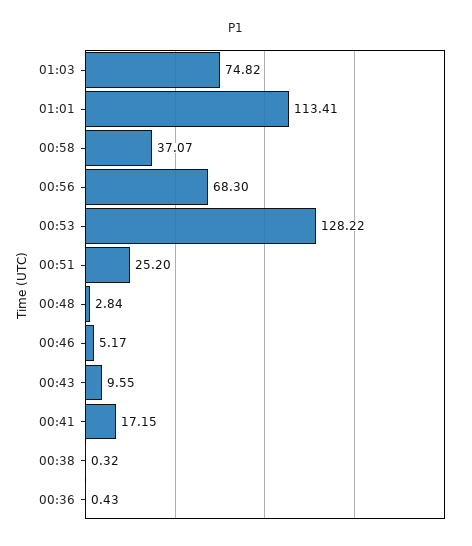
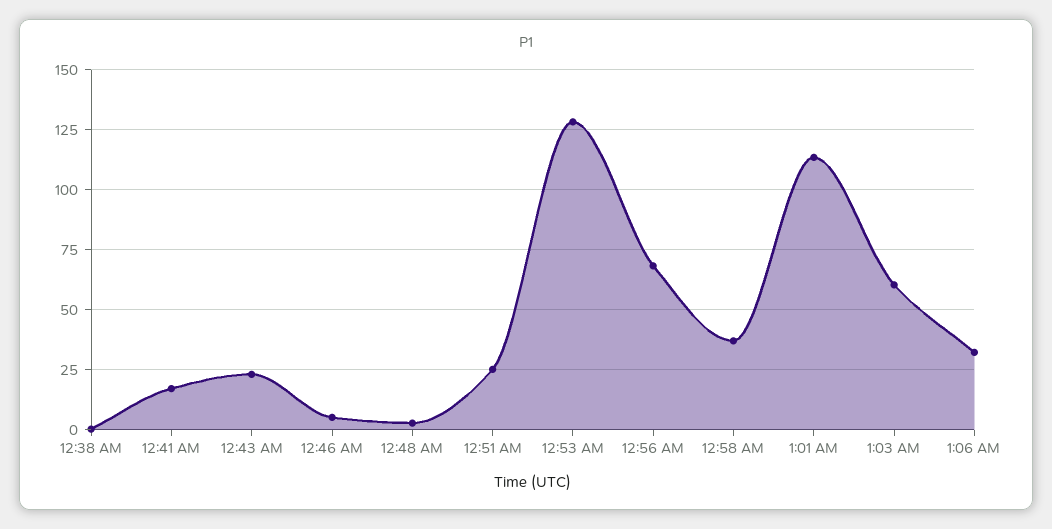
01:03: 74.82 -> 60
00:43: 9.55 -> 22.5
00:36: 0.43 -> none
1:06 AM: none -> 32.5

